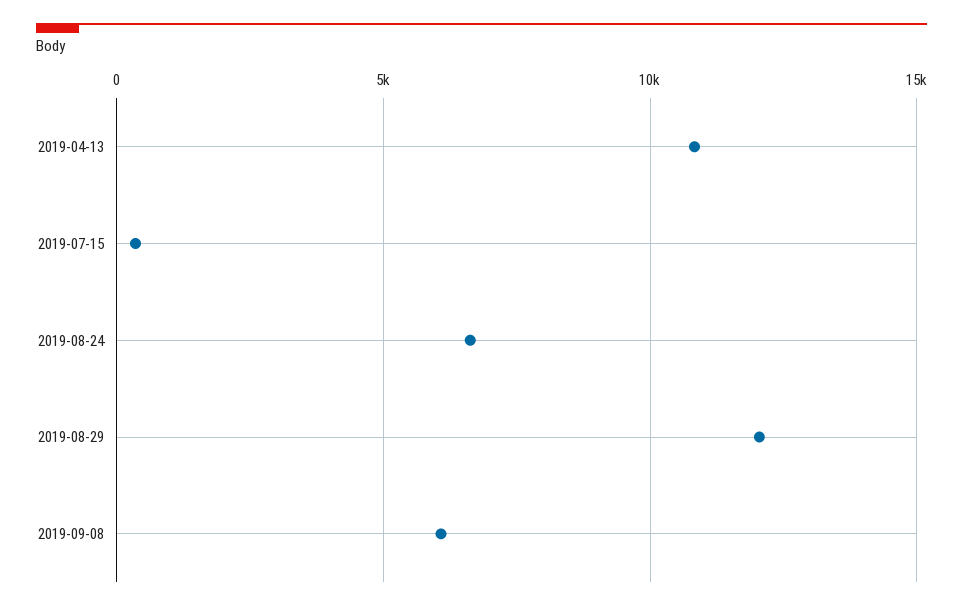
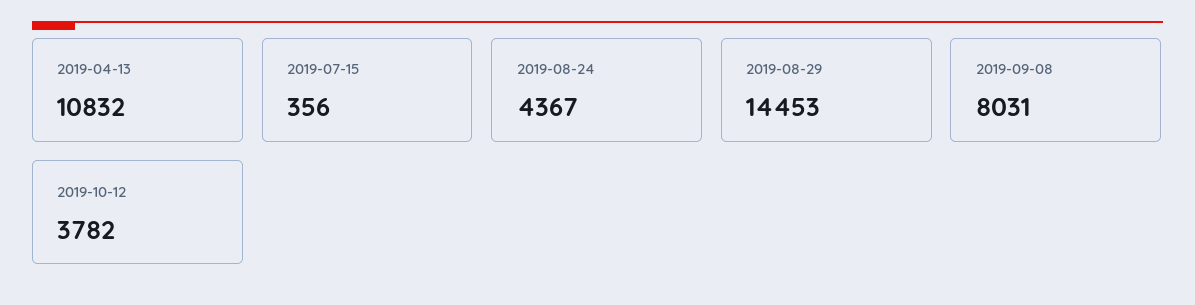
2019-08-24: 6500 -> 4367
2019-08-29: 12000 -> 14453
2019-09-08: 6000 -> 8031
2019-10-12: none -> 3782

